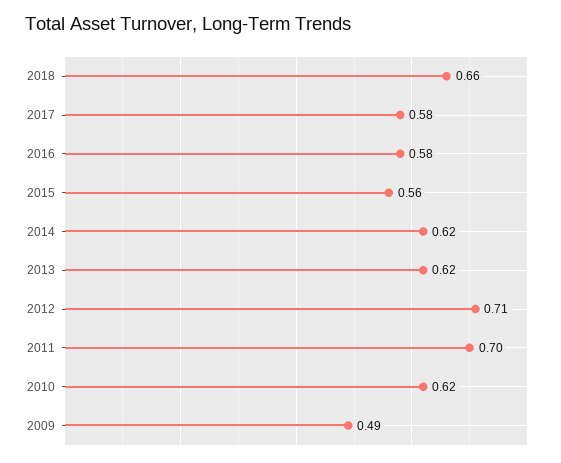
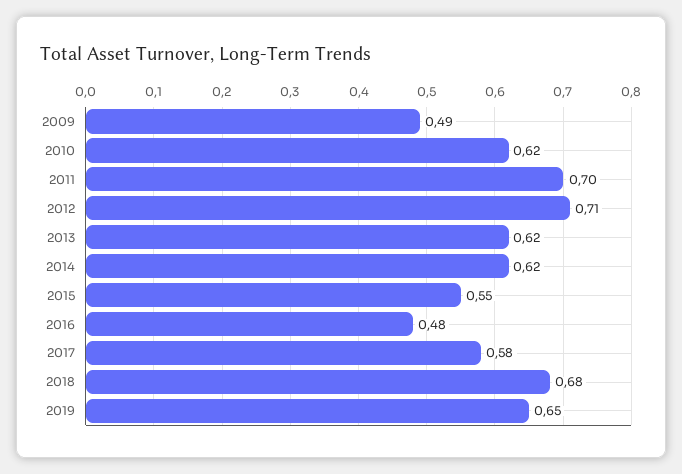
2018: 0.66 -> 0.68
2016: 0.58 -> 0.48
2015: 0.56 -> 0.55
2019: none -> 0.65

